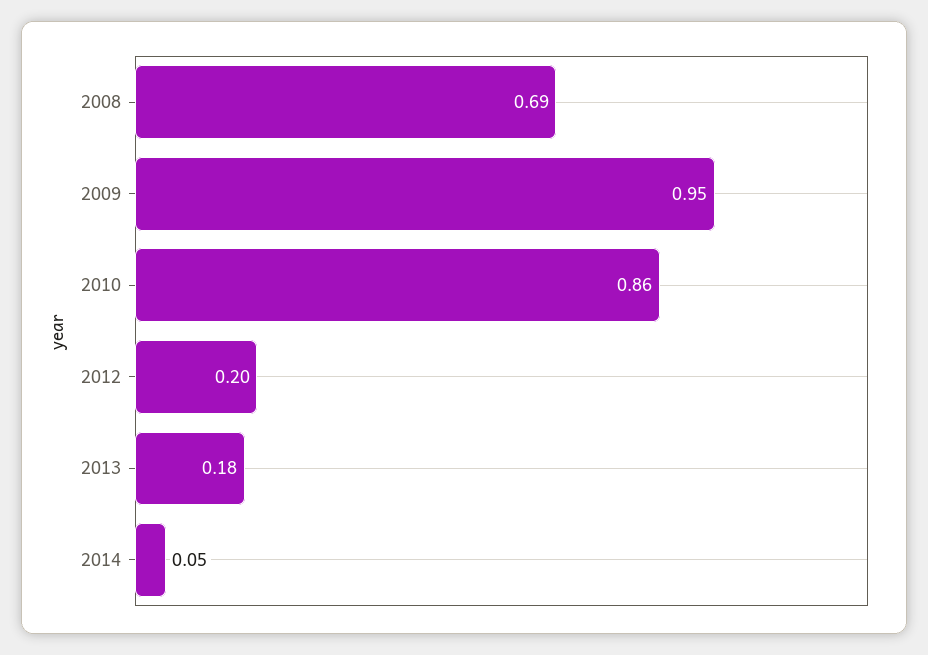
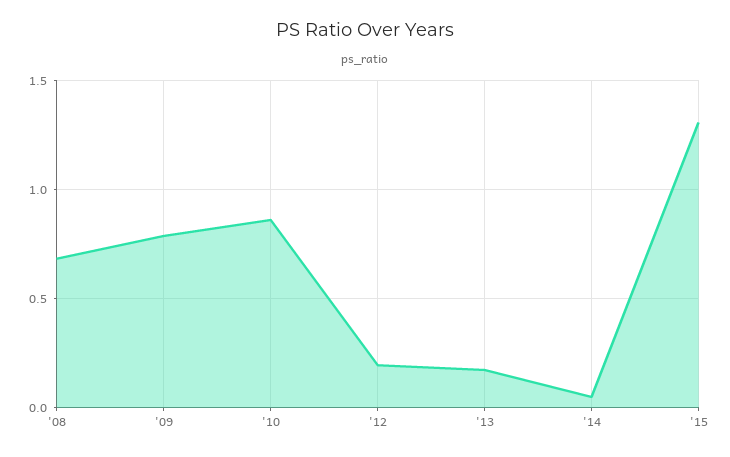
2009: 0.95 -> 0.8
'15: none -> 1.3

